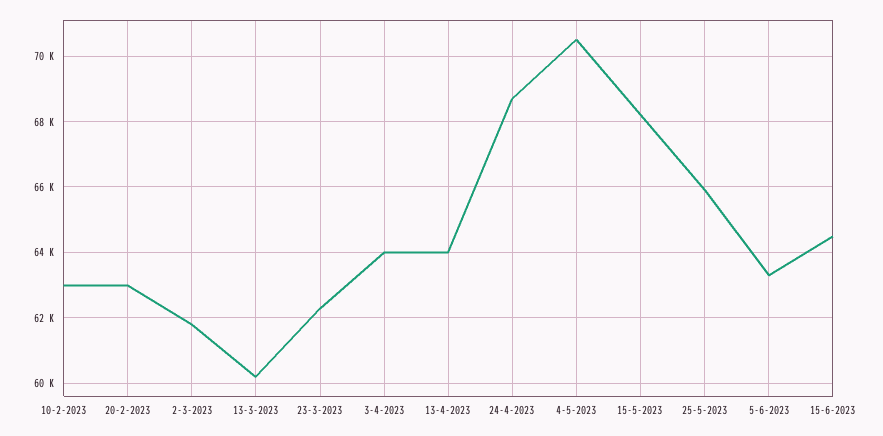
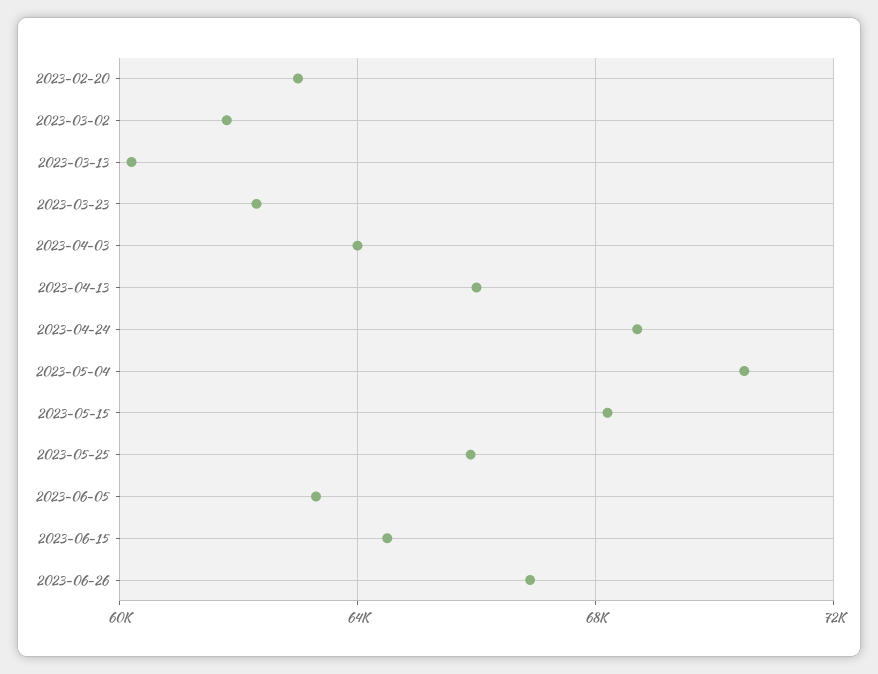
10-2-2023: 63000 -> none
13-4-2023: 64000 -> 66000
2023-06-26: none -> 67000

